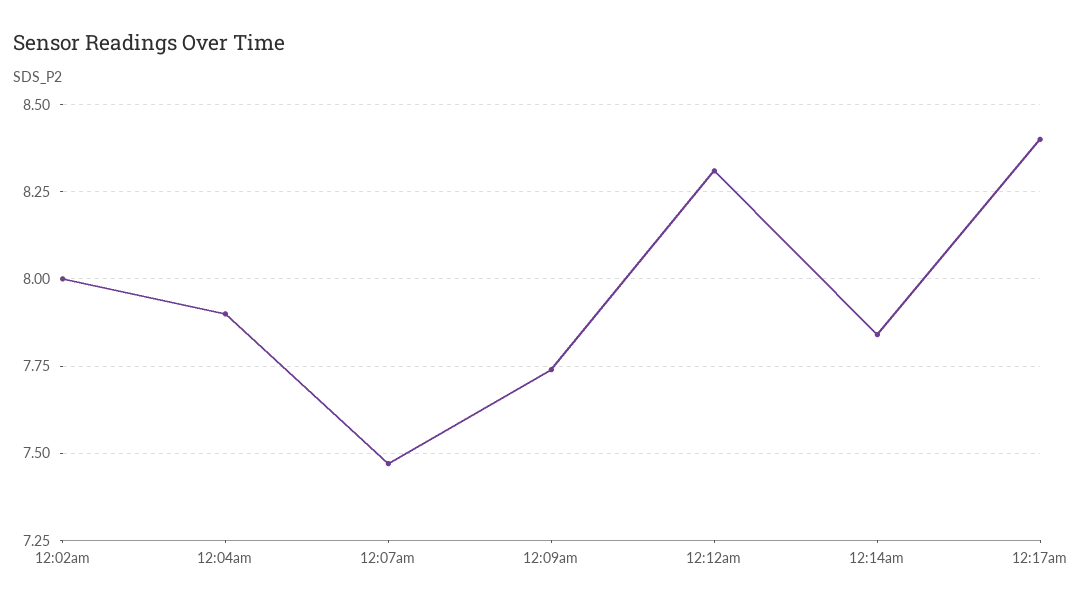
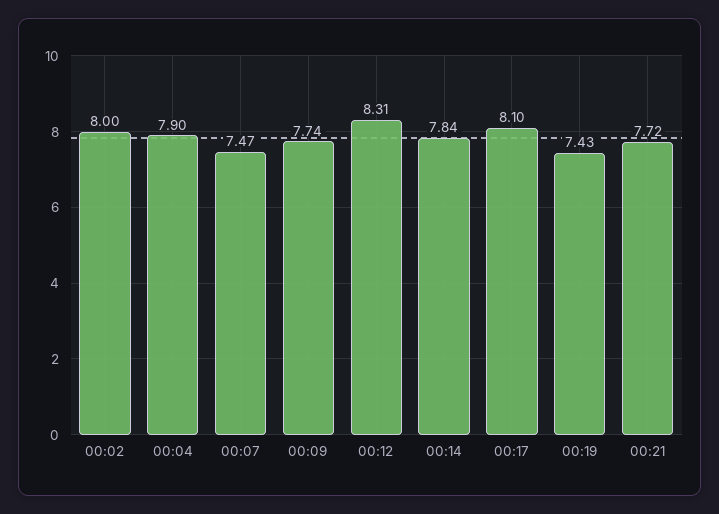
12:17am: 8.4 -> 8.1
00:19: none -> 7.43
00:21: none -> 7.72

